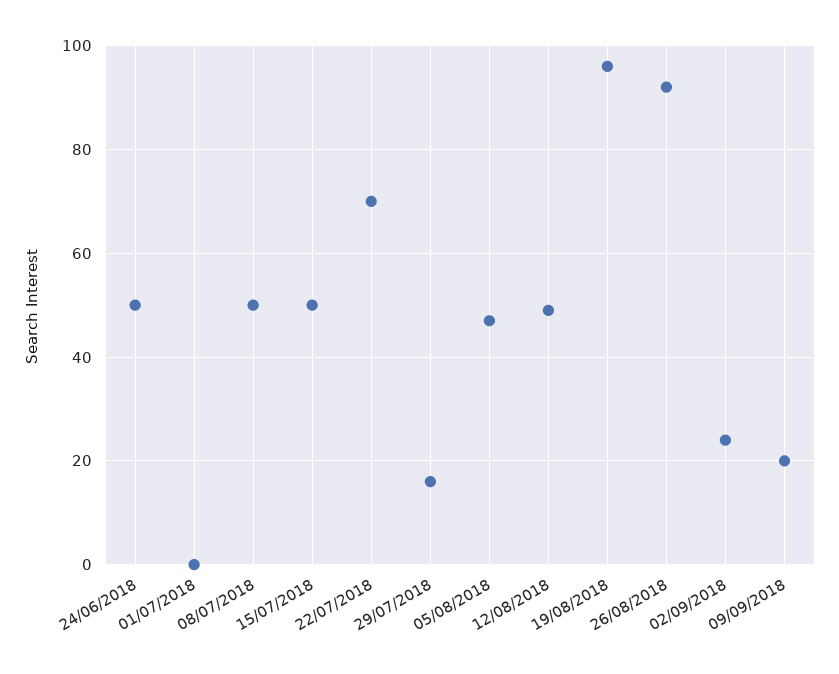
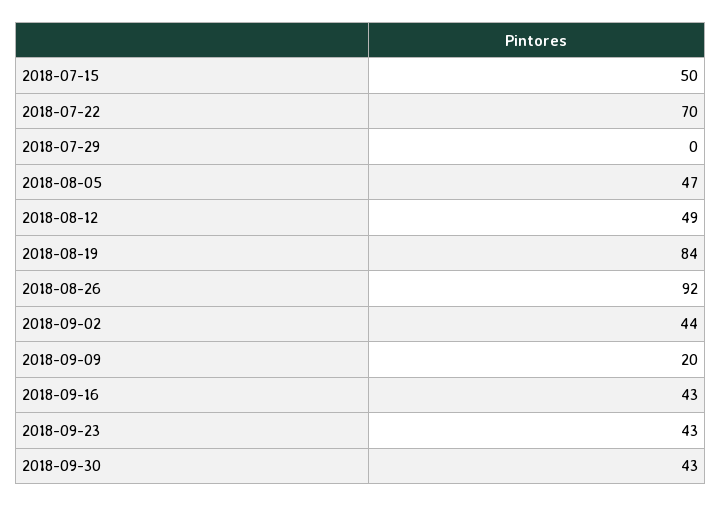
24/06/2018: 50 -> none
01/07/2018: 0 -> none
08/07/2018: 50 -> none
29/07/2018: 15 -> 0
19/08/2018: 95 -> 84
02/09/2018: 25 -> 44
2018-09-16: none -> 43
2018-09-23: none -> 43
2018-09-30: none -> 43

